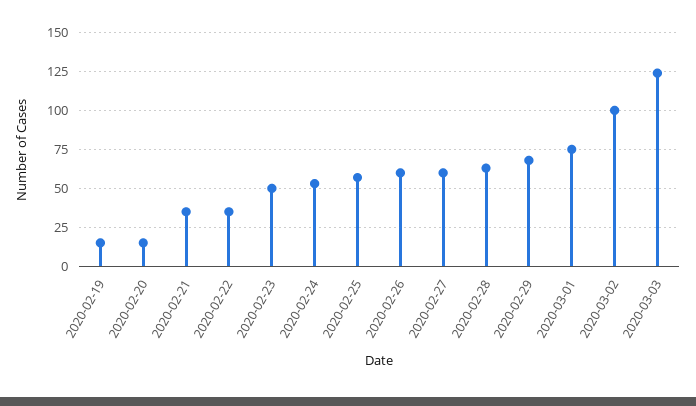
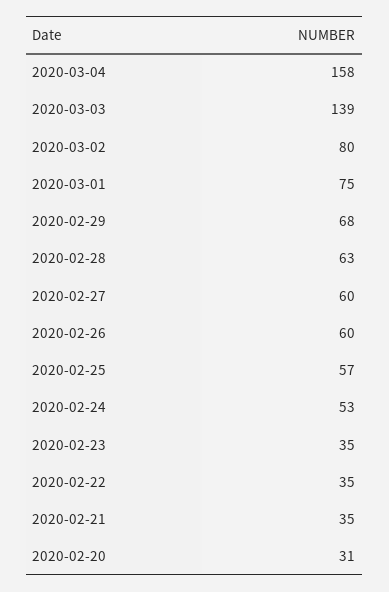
2020-02-19: 15 -> none
2020-02-20: 15 -> 31
2020-02-23: 50 -> 35
2020-03-02: 100 -> 80
2020-03-03: 125 -> 139
2020-03-04: none -> 158

